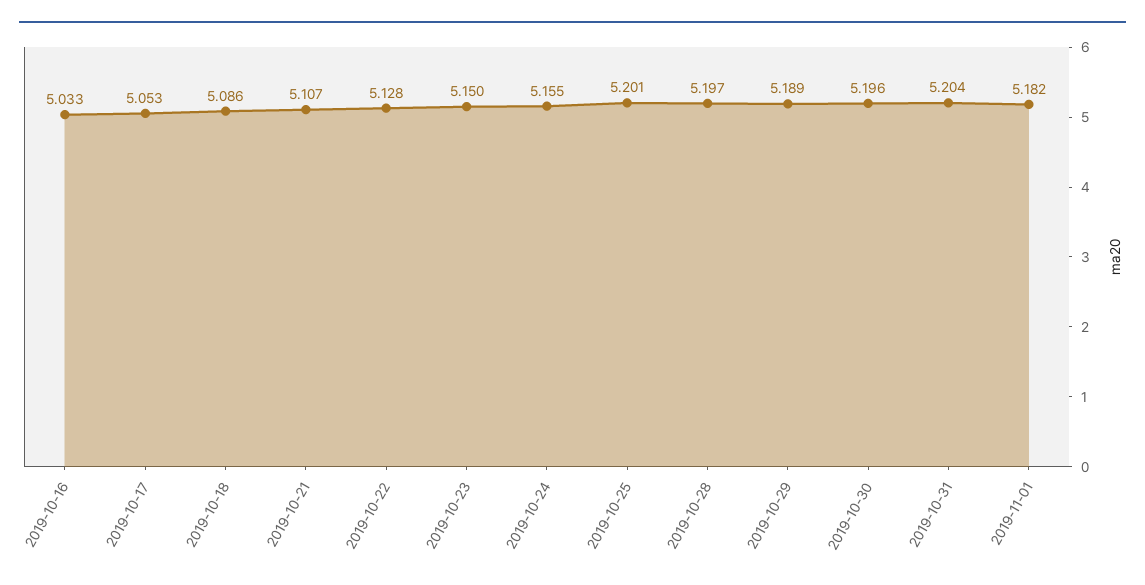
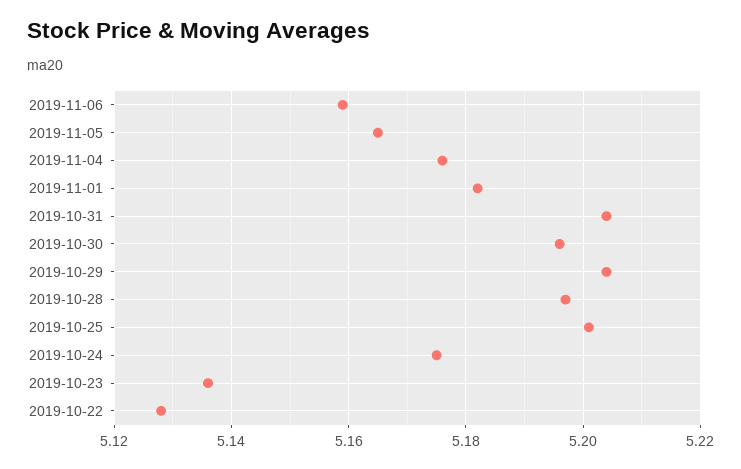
2019-10-16: 5.033 -> none
2019-10-17: 5.053 -> none
2019-10-18: 5.086 -> none
2019-10-21: 5.107 -> none
2019-10-23: 5.15 -> 5.135
2019-10-24: 5.155 -> 5.175
2019-10-29: 5.189 -> 5.205
2019-11-06: none -> 5.16
2019-11-05: none -> 5.165
2019-11-04: none -> 5.175

